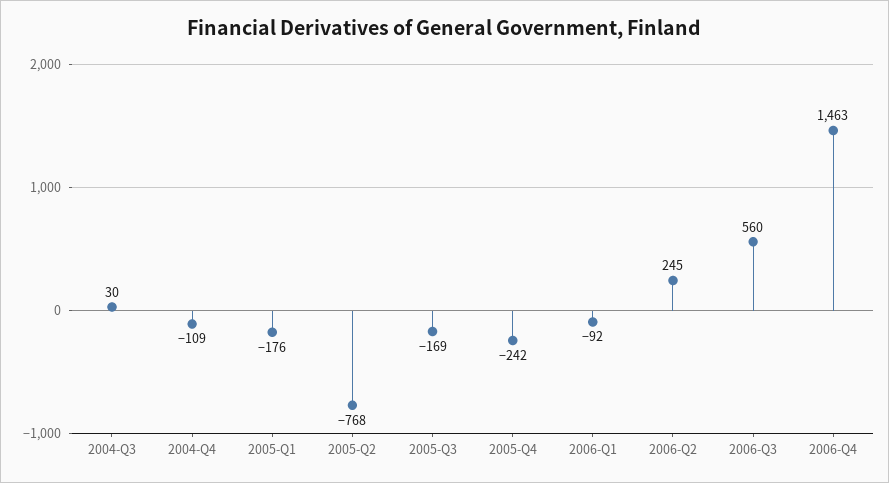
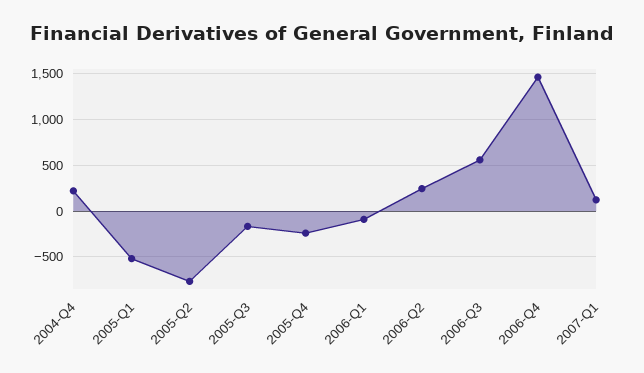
2004-Q3: 30 -> none
2004-Q4: -109 -> 200
2005-Q1: -176 -> -500
2007-Q1: none -> 100

